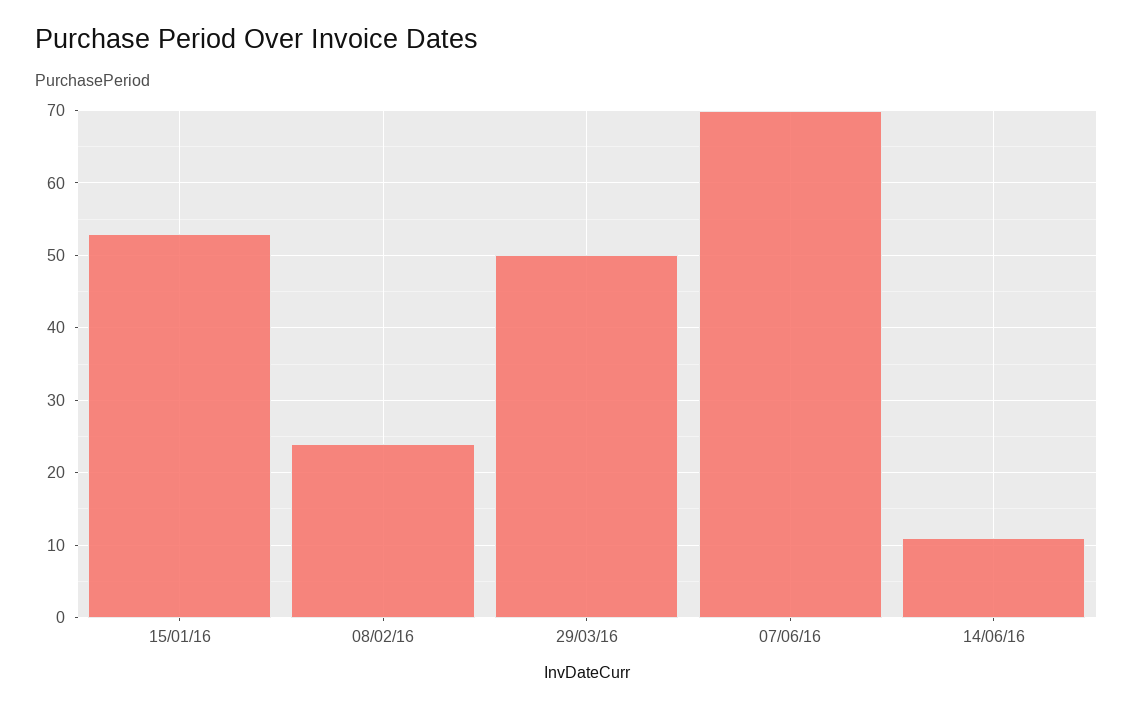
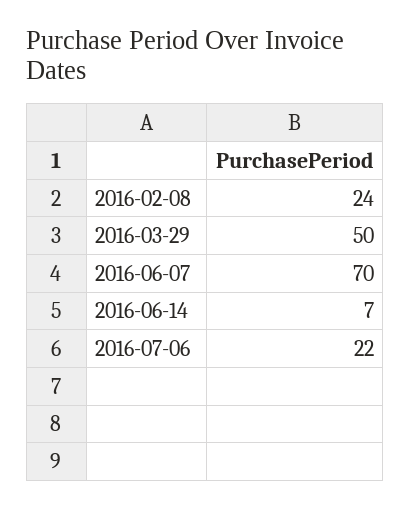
15/01/16: 53 -> none
14/06/16: 11 -> 7
2016-07-06: none -> 22

